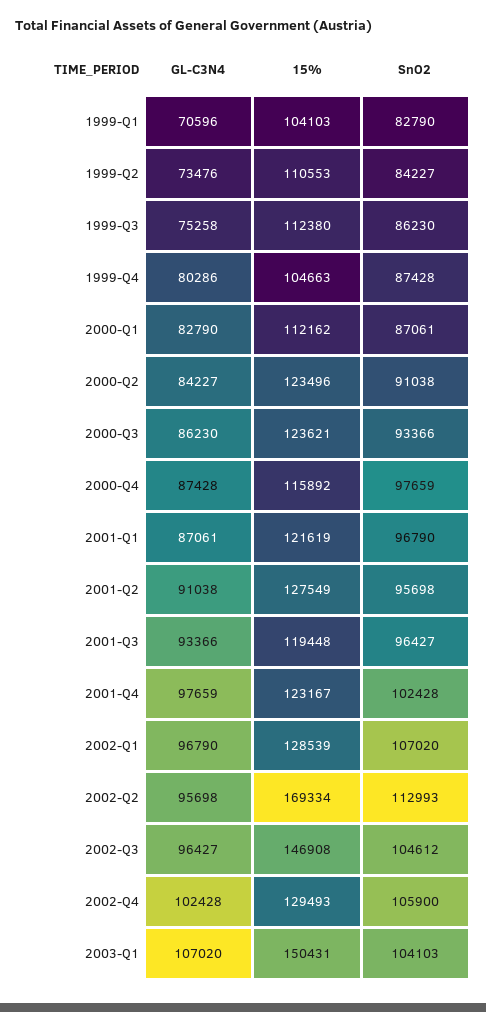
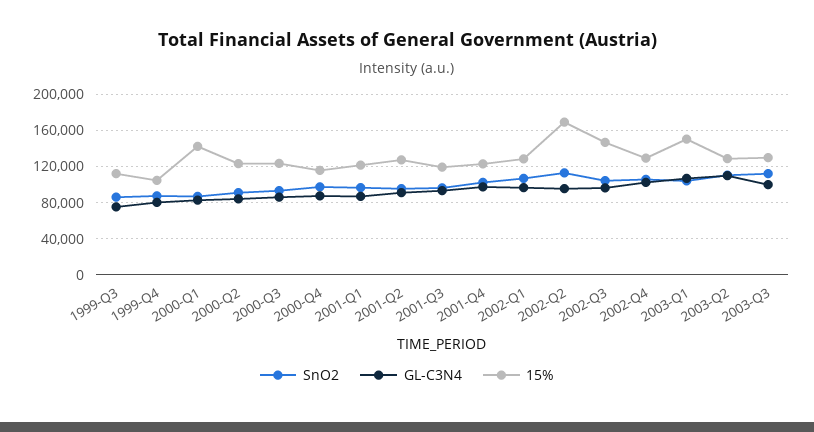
GL-C3N4, 1999-Q1: 70596 -> none
15%, 1999-Q1: 104103 -> none
SnO2, 1999-Q1: 82790 -> none
GL-C3N4, 1999-Q2: 73476 -> none
15%, 1999-Q2: 110553 -> none
SnO2, 1999-Q2: 84227 -> none
15%, 2000-Q1: 112162 -> 140000
SnO2, 2003-Q2: none -> 110000
GL-C3N4, 2003-Q2: none -> 110000
15%, 2003-Q2: none -> 130000
SnO2, 2003-Q3: none -> 110000
GL-C3N4, 2003-Q3: none -> 100000
15%, 2003-Q3: none -> 130000

